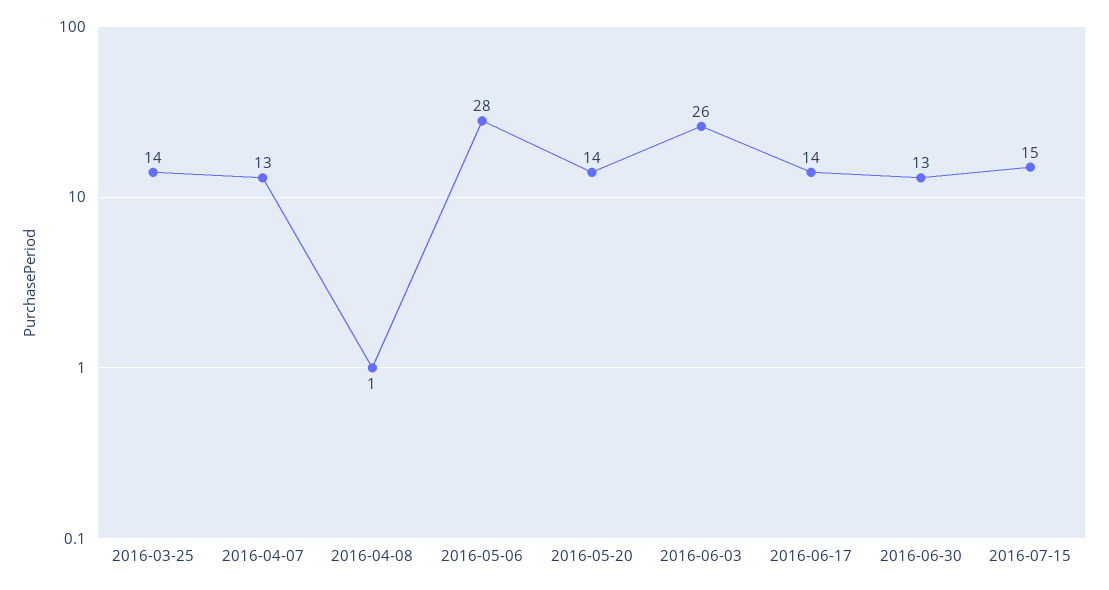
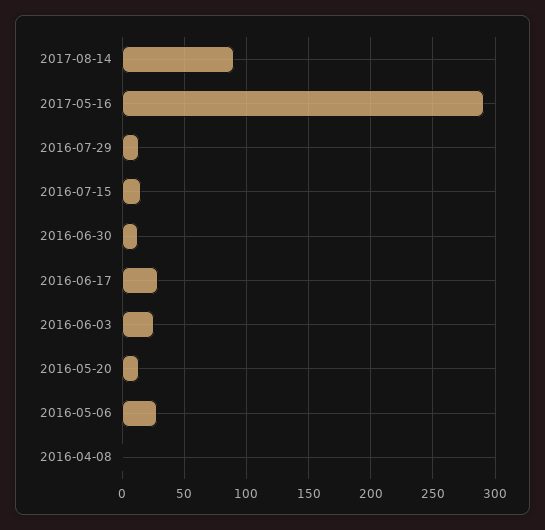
2016-03-25: 14 -> none
2016-04-07: 13 -> none
2016-06-17: 14 -> 30
2017-08-14: none -> 90
2017-05-16: none -> 290
2016-07-29: none -> 15

